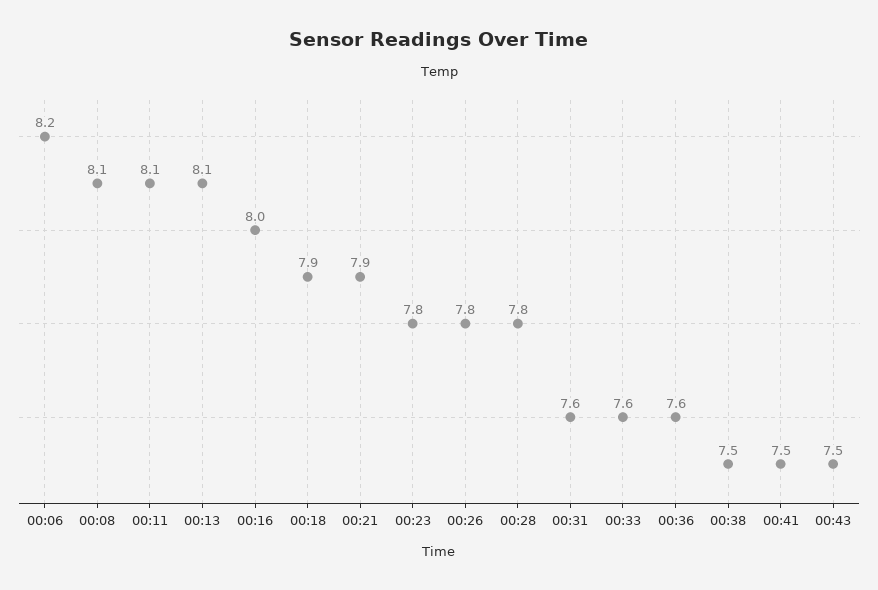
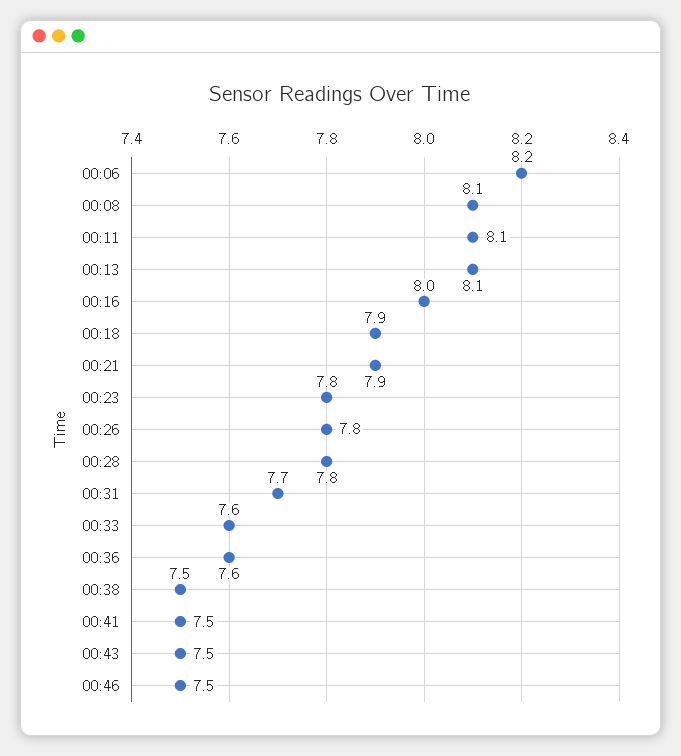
00:31: 7.6 -> 7.7
00:46: none -> 7.5

